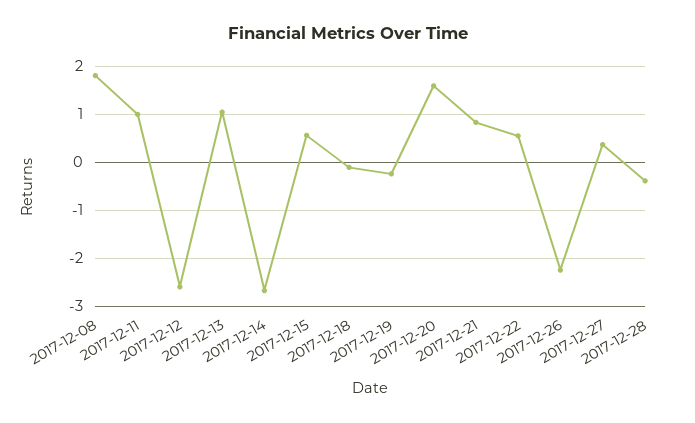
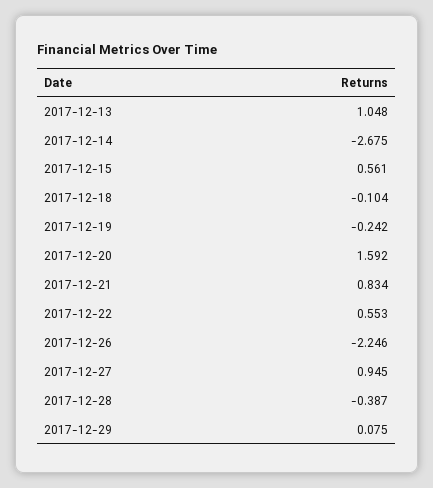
2017-12-08: 1.8 -> none
2017-12-11: 1 -> none
2017-12-12: -2.6 -> none
2017-12-27: 0.4 -> 0.945
2017-12-29: none -> 0.075

